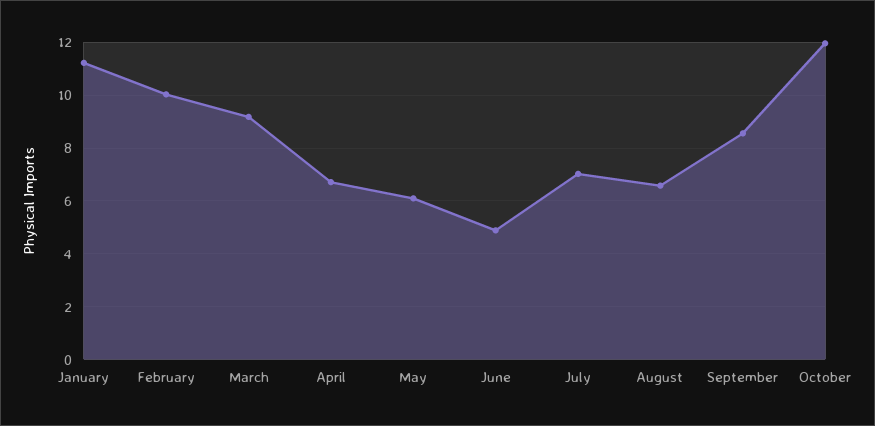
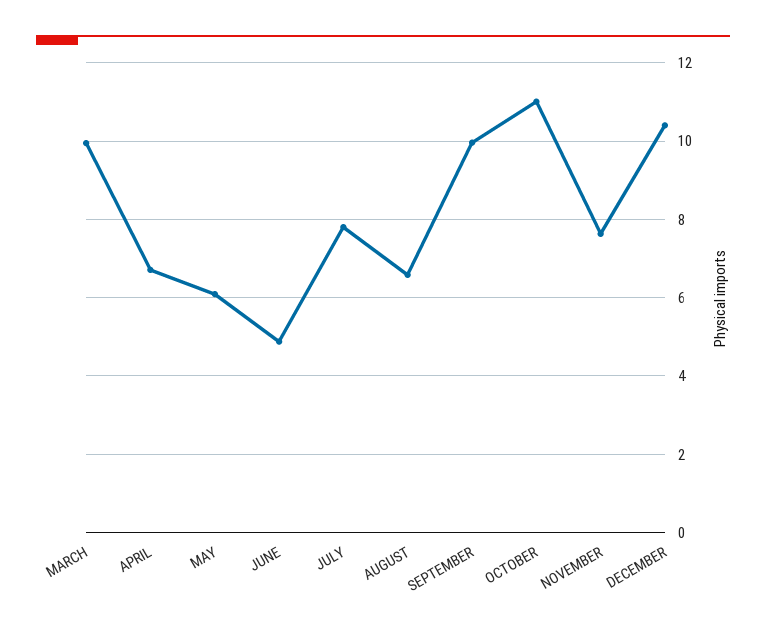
January: 11.25 -> none
February: 10 -> none
March: 9.25 -> 10
July: 7 -> 7.8
September: 8.5 -> 10
October: 12 -> 11
NOVEMBER: none -> 7.6
DECEMBER: none -> 10.4

